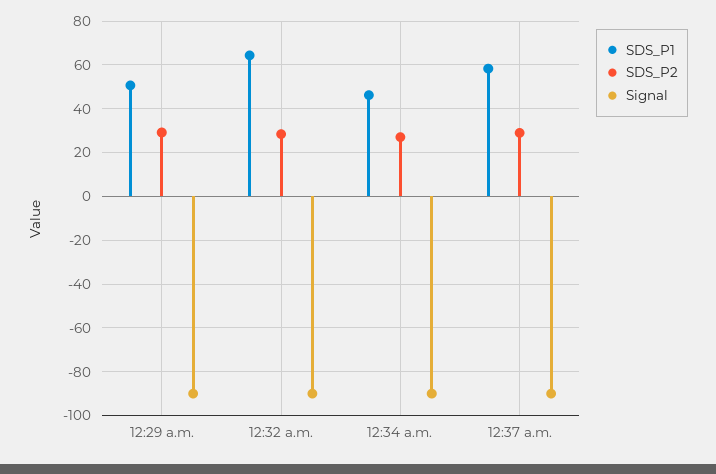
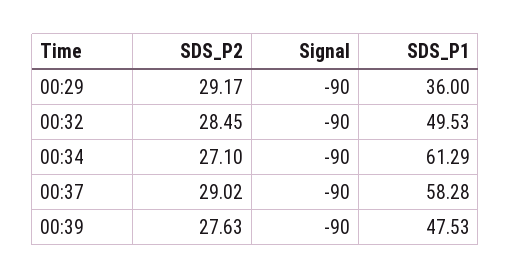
SDS_P1, 12:29 a.m.: 50 -> 36
SDS_P1, 12:32 a.m.: 65 -> 49.53
SDS_P1, 12:34 a.m.: 45 -> 61.29
SDS_P2, 00:39: none -> 27.63
Signal, 00:39: none -> -90
SDS_P1, 00:39: none -> 47.53

